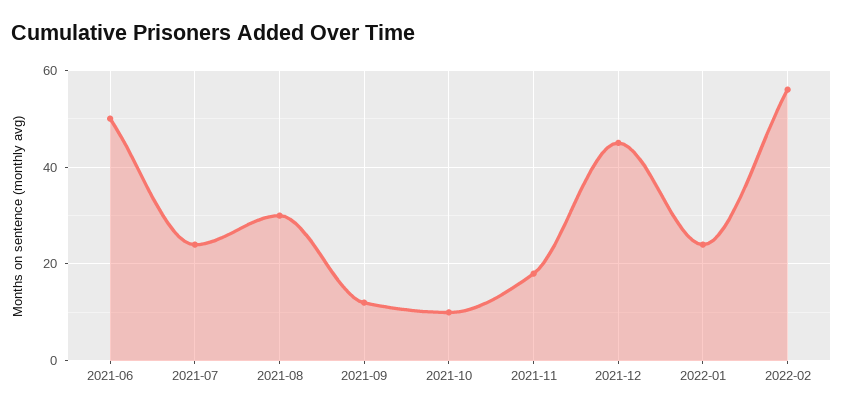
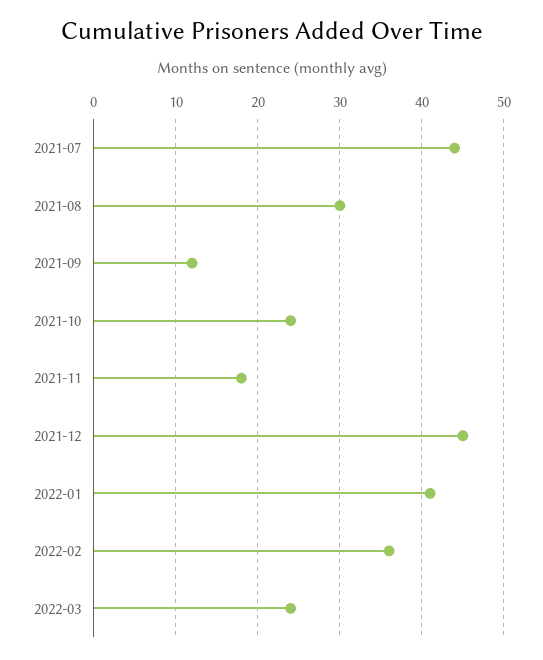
2021-06: 50 -> none
2021-07: 25 -> 44
2021-10: 10 -> 24
2022-01: 25 -> 41
2022-02: 55 -> 36
2022-03: none -> 24

